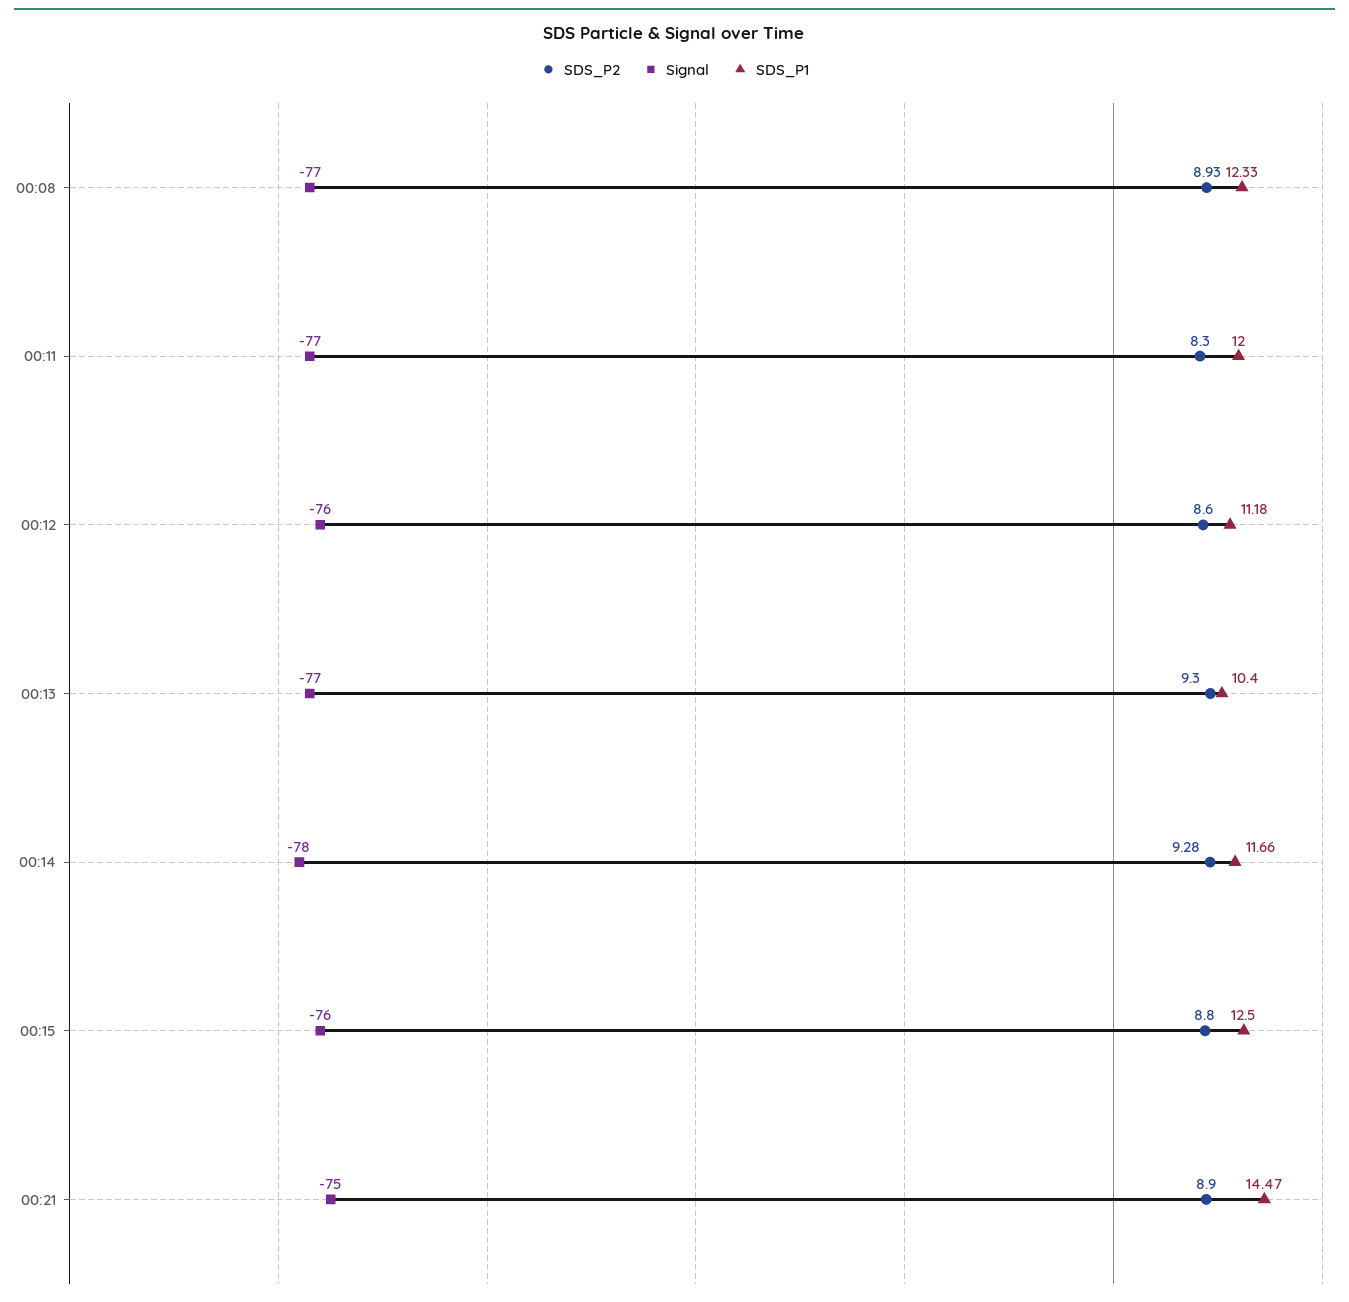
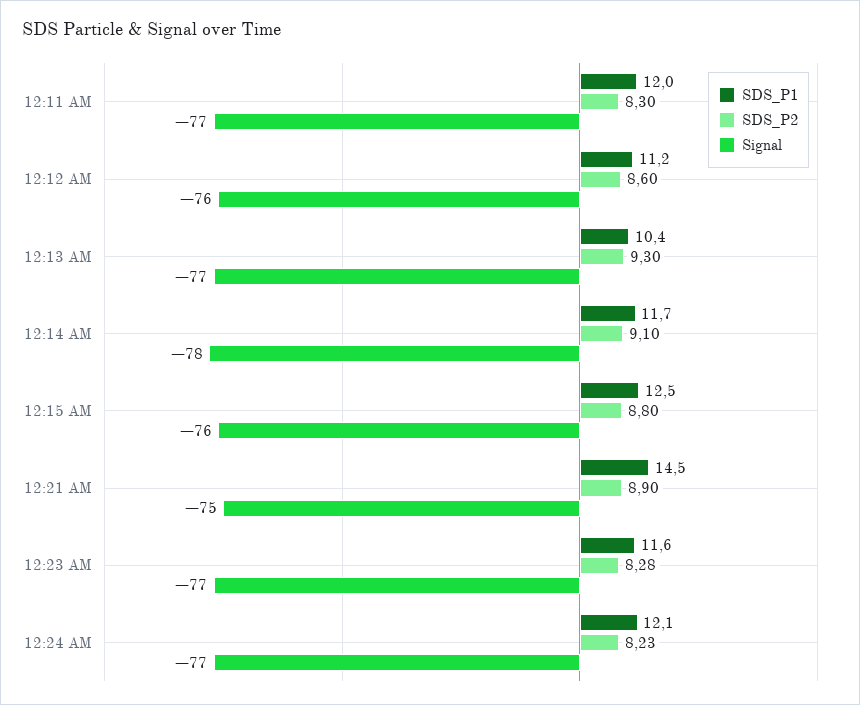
SDS_P2, 00:08: 8.93 -> none
Signal, 00:08: -77 -> none
SDS_P1, 00:08: 12.33 -> none
SDS_P2, 00:14: 9.28 -> 9.1
SDS_P1, 12:23 AM: none -> 11.6
SDS_P2, 12:23 AM: none -> 8.28
Signal, 12:23 AM: none -> -77
SDS_P1, 12:24 AM: none -> 12.1
SDS_P2, 12:24 AM: none -> 8.23
Signal, 12:24 AM: none -> -77

